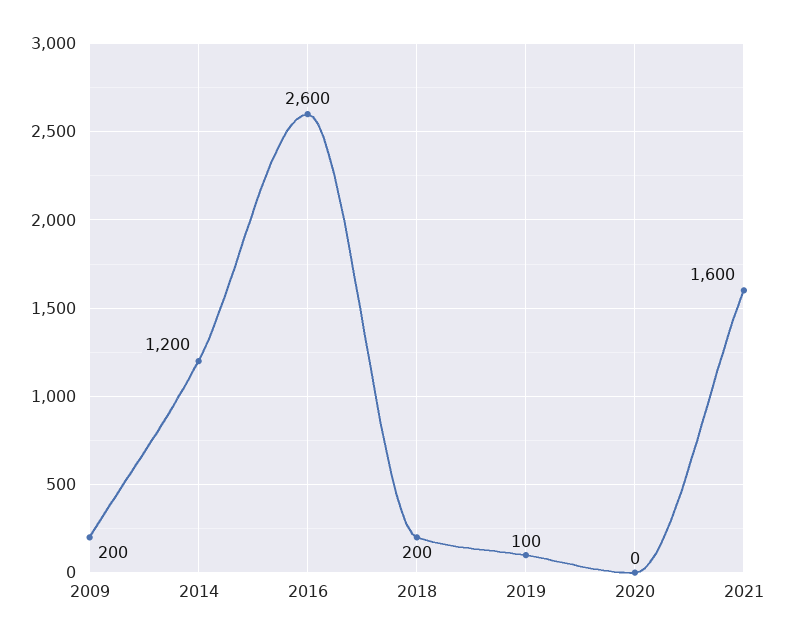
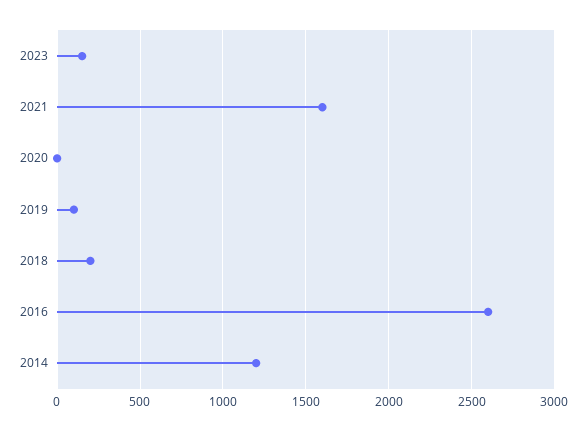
2009: 200 -> none
2023: none -> 150

